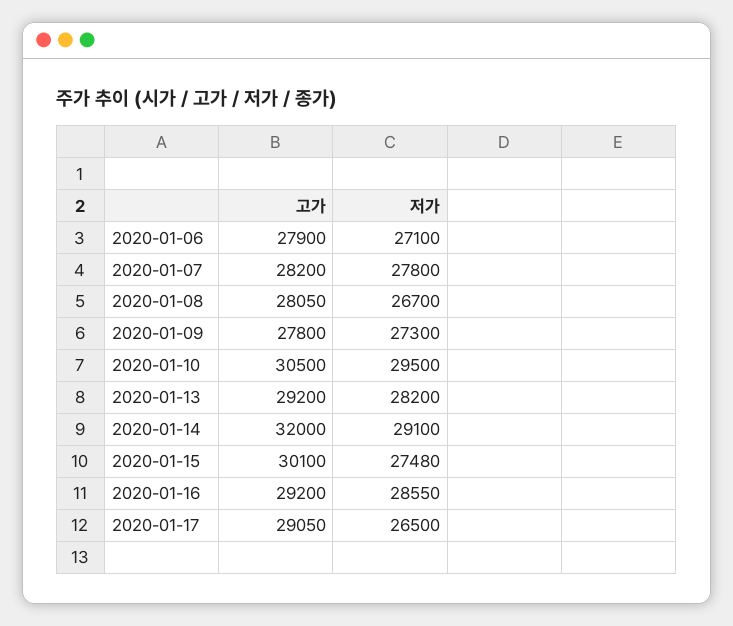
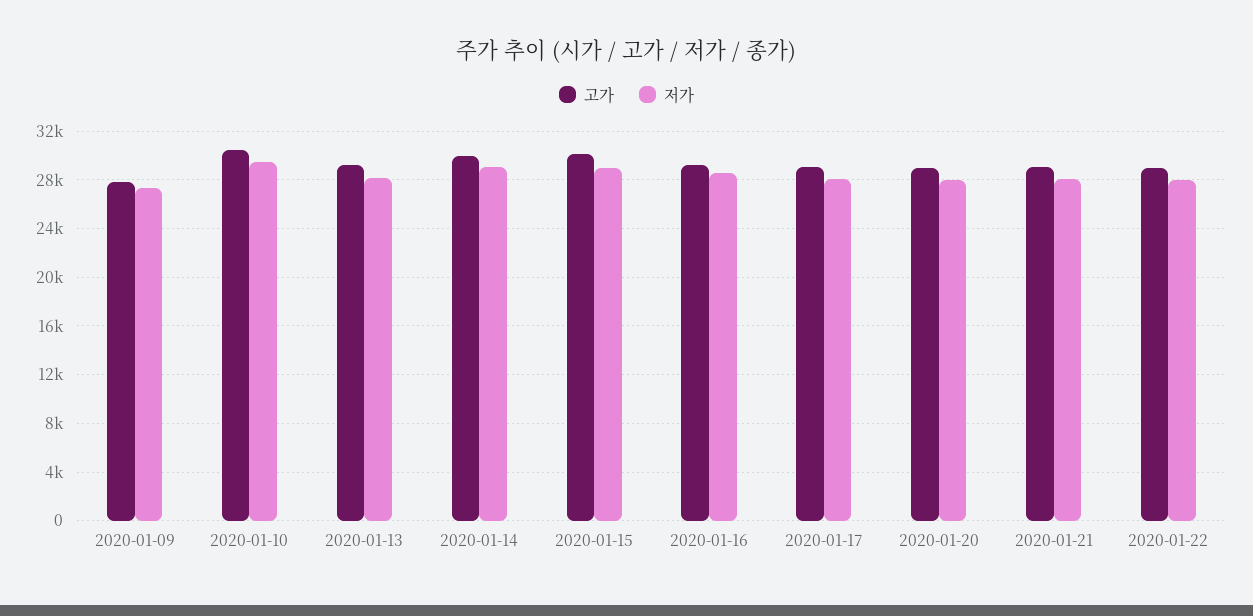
고가, 2020-01-06: 27900 -> none
저가, 2020-01-06: 27100 -> none
고가, 2020-01-07: 28200 -> none
저가, 2020-01-07: 27800 -> none
고가, 2020-01-08: 28050 -> none
저가, 2020-01-08: 26700 -> none
고가, 2020-01-14: 32000 -> 30000
저가, 2020-01-15: 27480 -> 29000
저가, 2020-01-17: 26500 -> 28000
고가, 2020-01-20: none -> 29000
저가, 2020-01-20: none -> 28000
고가, 2020-01-21: none -> 29000
저가, 2020-01-21: none -> 28000
고가, 2020-01-22: none -> 29000
저가, 2020-01-22: none -> 28000

